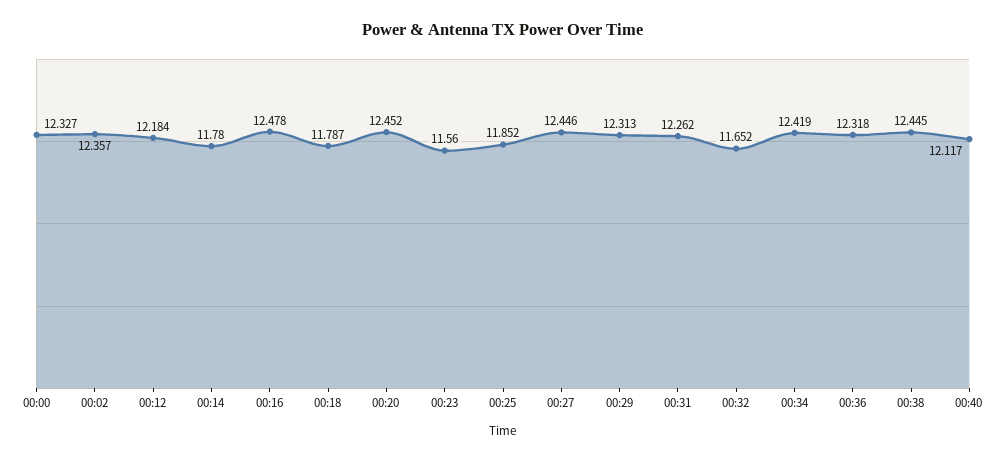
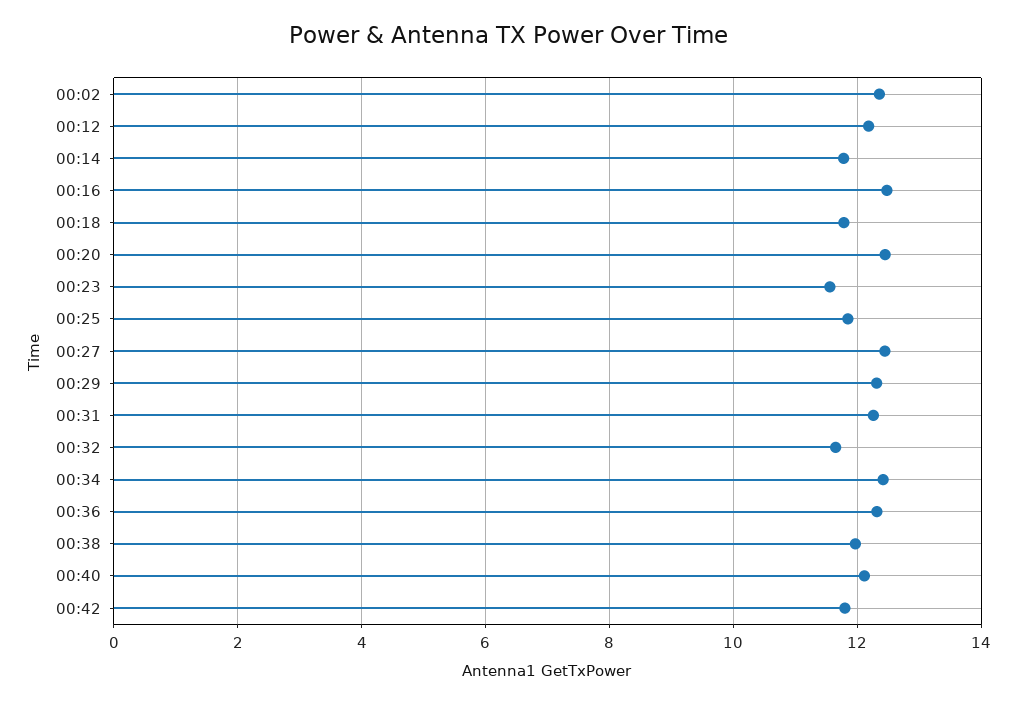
00:00: 12.327 -> none
00:38: 12.445 -> 12
00:42: none -> 11.8

